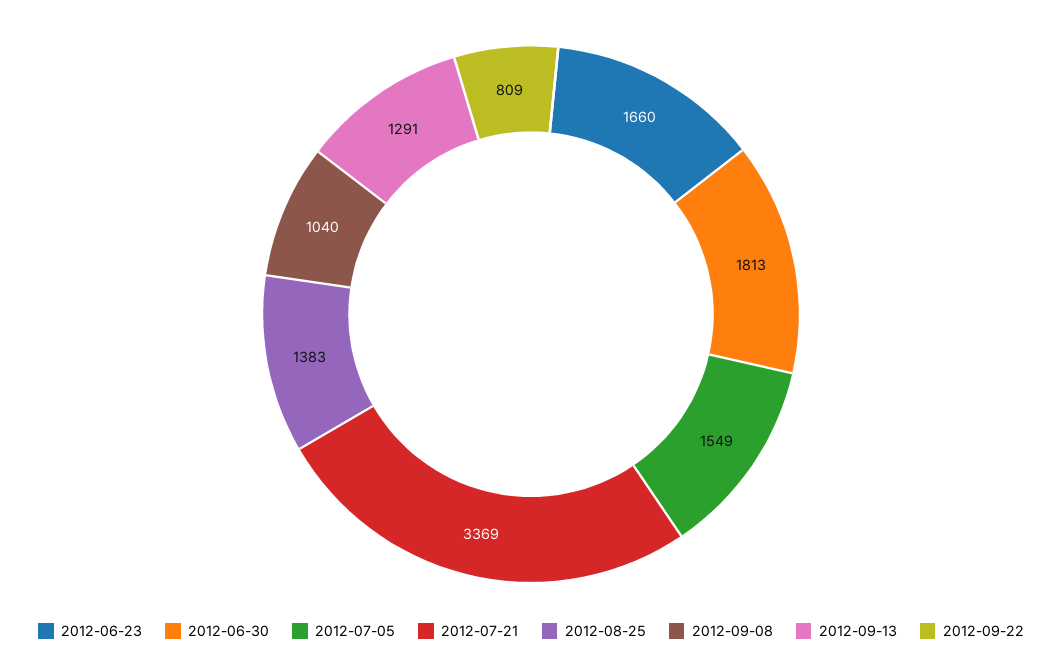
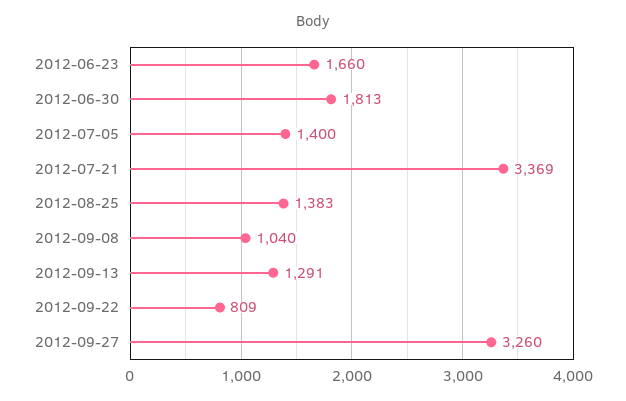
2012-07-05: 1549 -> 1400
2012-09-27: none -> 3260

